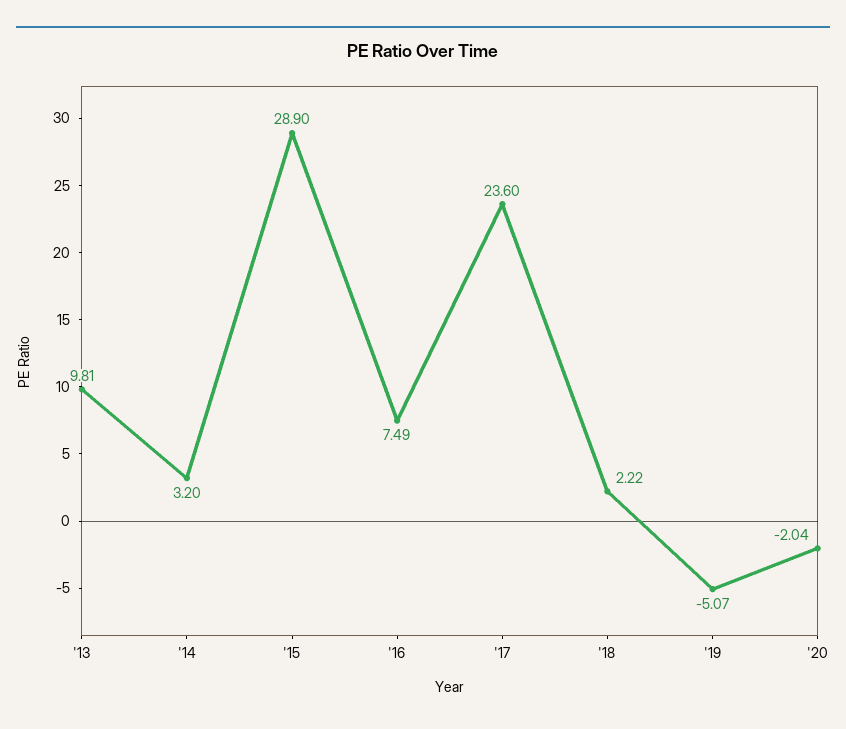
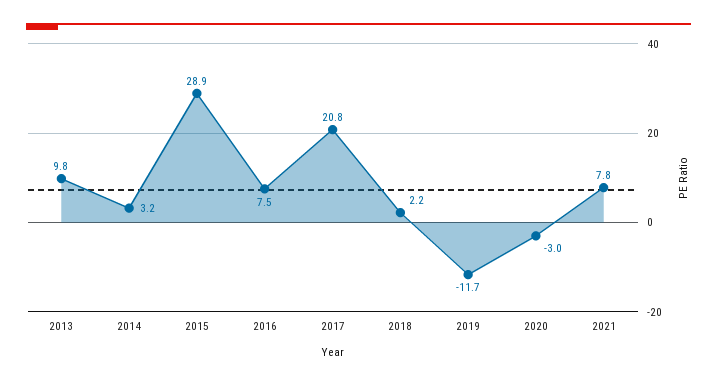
'17: 23.6 -> 20.8
'19: -5.07 -> -11.7
'20: -2.04 -> -3
2021: none -> 7.8

